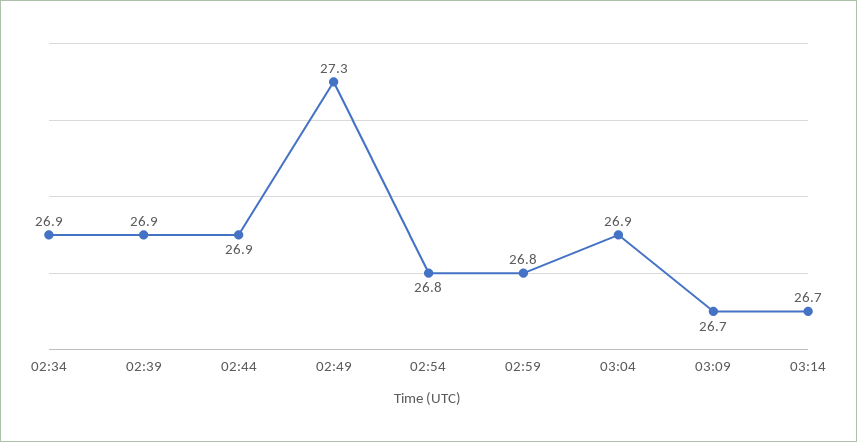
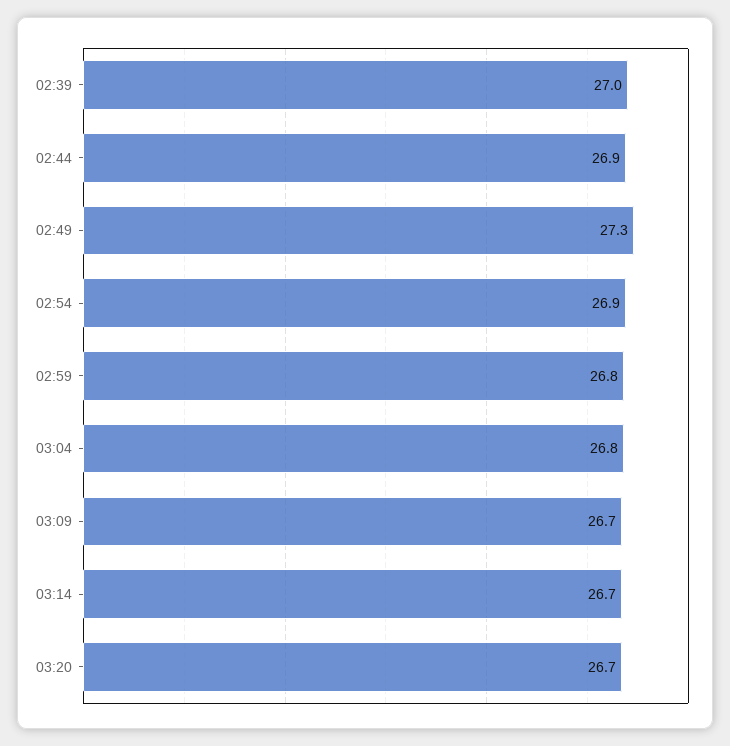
02:34: 26.9 -> none
02:39: 26.9 -> 27
02:54: 26.8 -> 26.9
03:04: 26.9 -> 26.8
03:20: none -> 26.7

